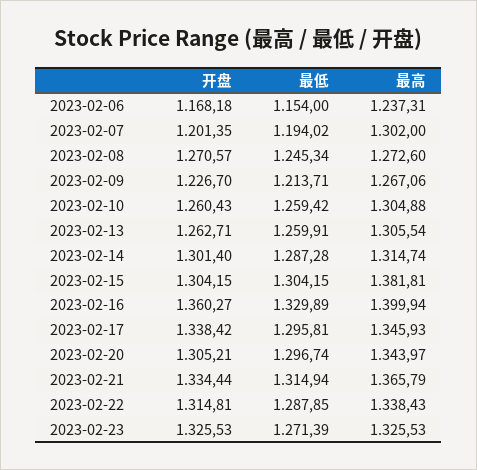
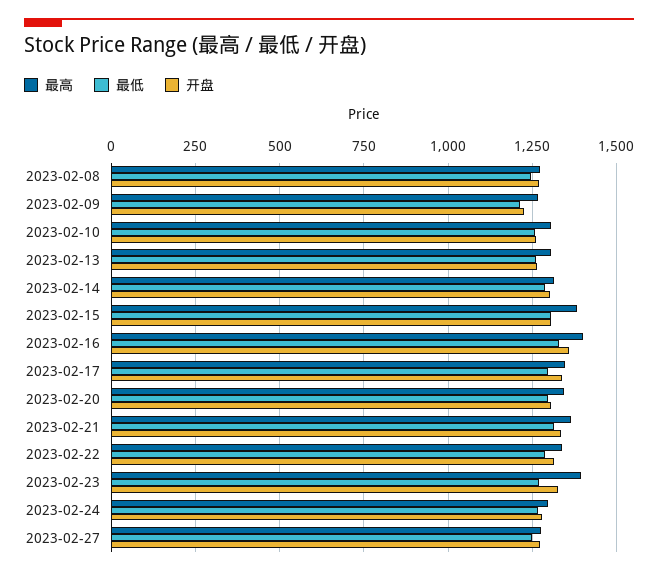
开盘, 2023-02-06: 1168.18 -> none
最低, 2023-02-06: 1154 -> none
最高, 2023-02-06: 1237.31 -> none
开盘, 2023-02-07: 1201.35 -> none
最低, 2023-02-07: 1194.02 -> none
最高, 2023-02-07: 1302 -> none
最高, 2023-02-23: 1325.53 -> 1400
最高, 2023-02-24: none -> 1300
最低, 2023-02-24: none -> 1275
开盘, 2023-02-24: none -> 1275
最高, 2023-02-27: none -> 1275
最低, 2023-02-27: none -> 1250
开盘, 2023-02-27: none -> 1275

